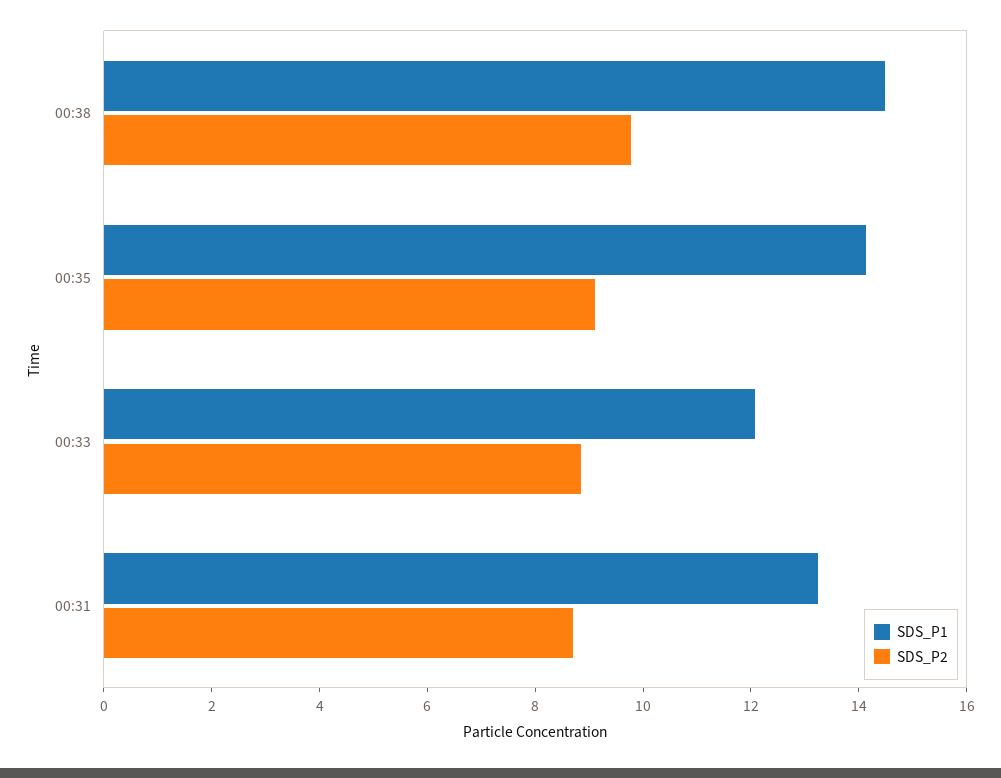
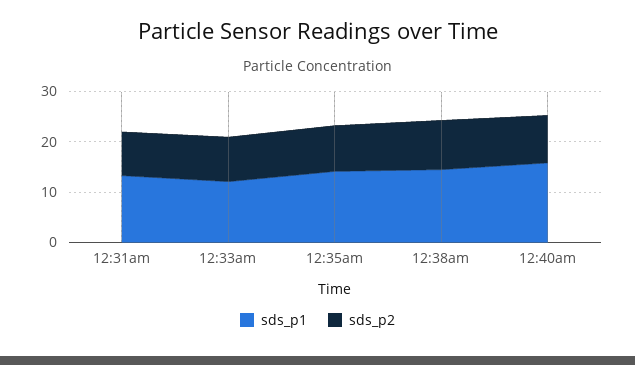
SDS_P1, 12:40am: none -> 16
SDS_P2, 12:40am: none -> 10

